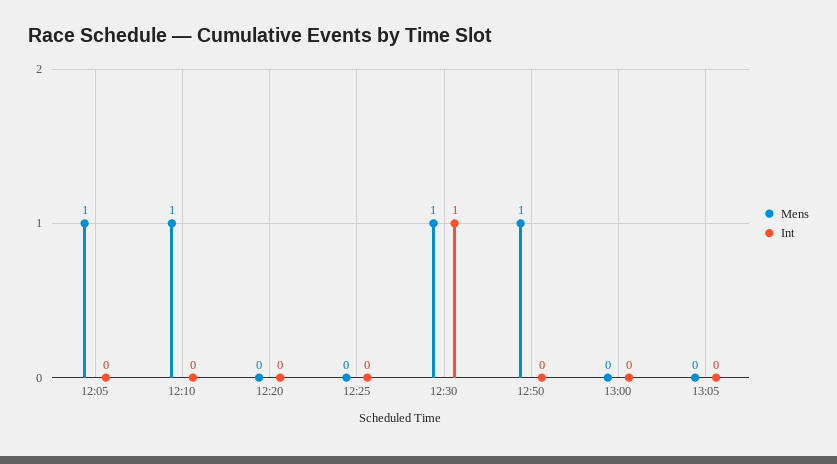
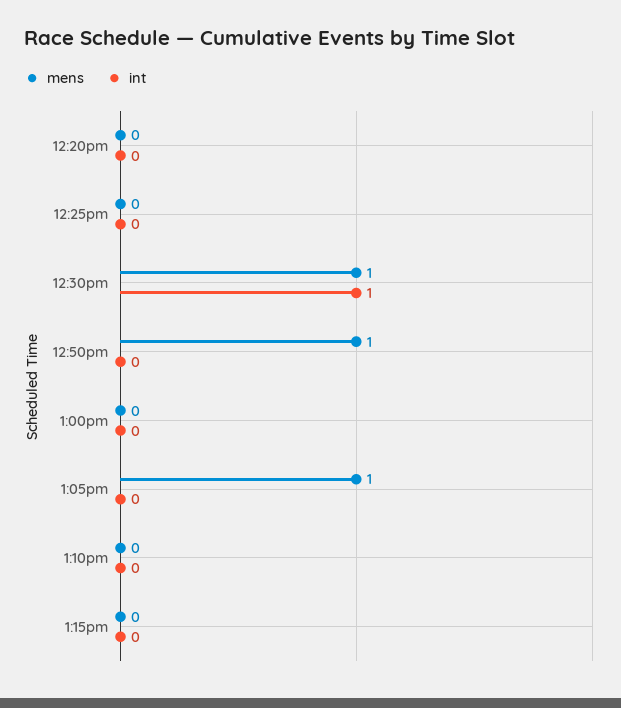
Mens, 12:05: 1 -> none
Int, 12:05: 0 -> none
Mens, 12:10: 1 -> none
Int, 12:10: 0 -> none
Mens, 13:05: 0 -> 1
Mens, 1:10pm: none -> 0
Int, 1:10pm: none -> 0
Mens, 1:15pm: none -> 0
Int, 1:15pm: none -> 0

